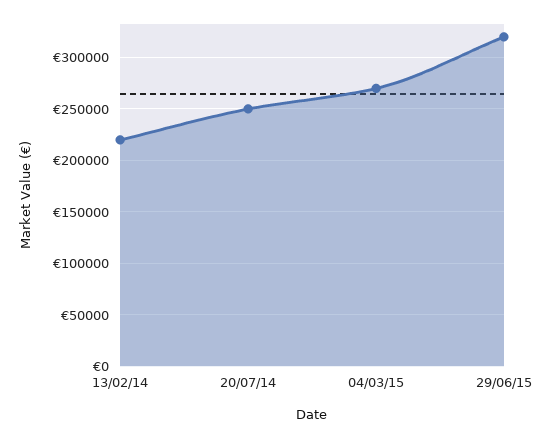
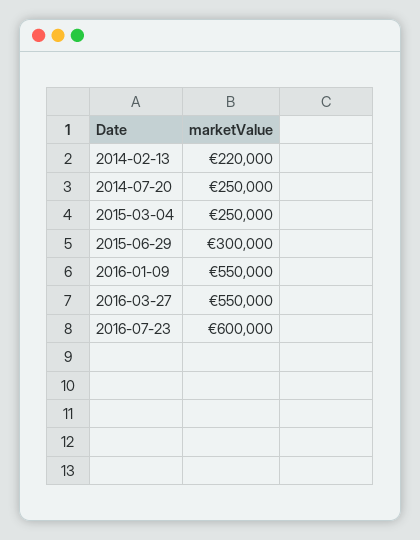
04/03/15: 270000 -> 250000
29/06/15: 320000 -> 300000
2016-01-09: none -> 550000
2016-03-27: none -> 550000
2016-07-23: none -> 600000

